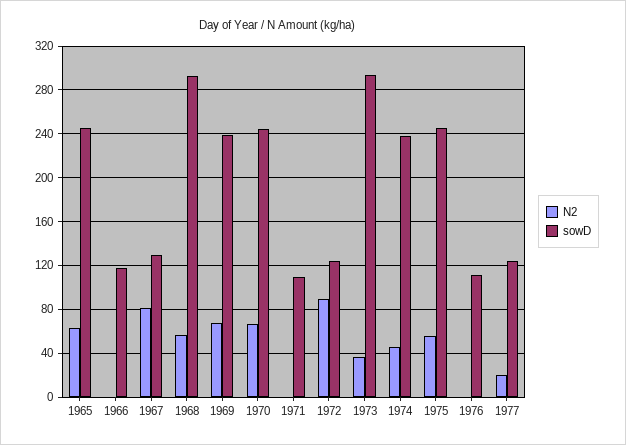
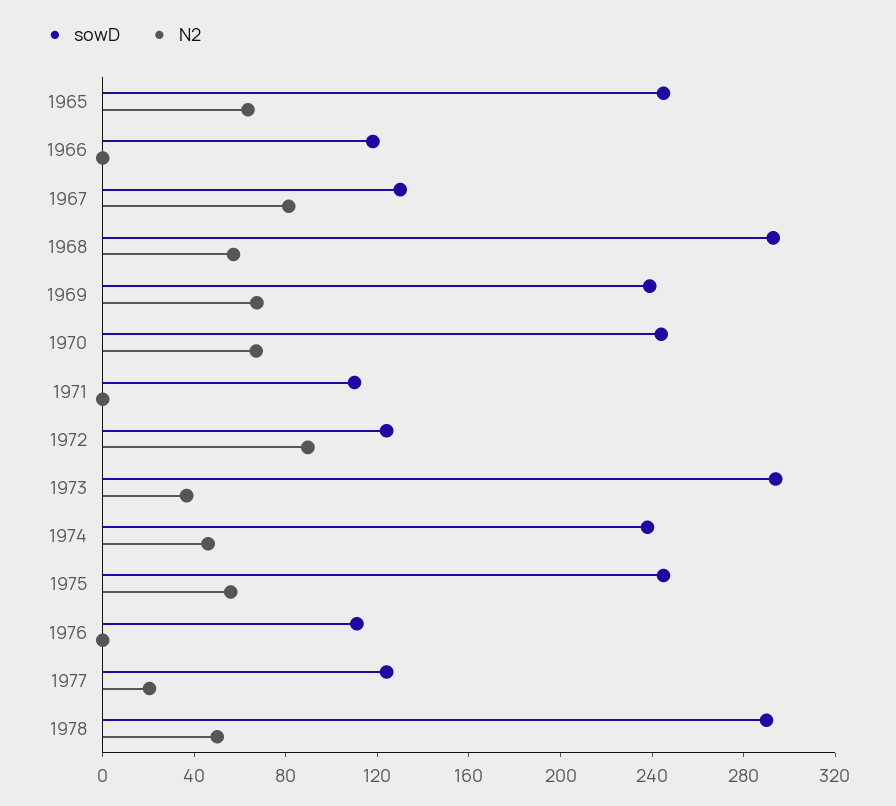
sowD, 1978: none -> 290
N2, 1978: none -> 50

